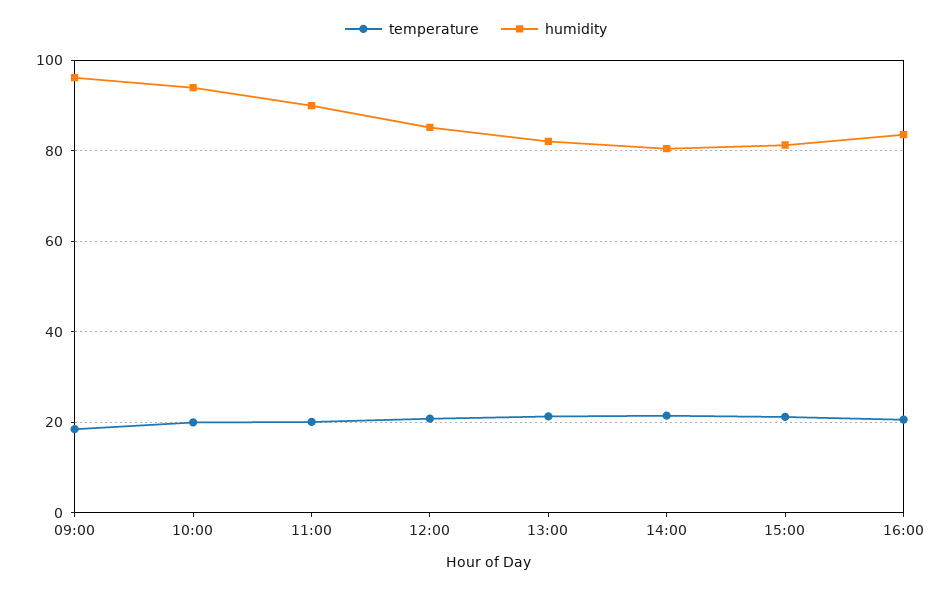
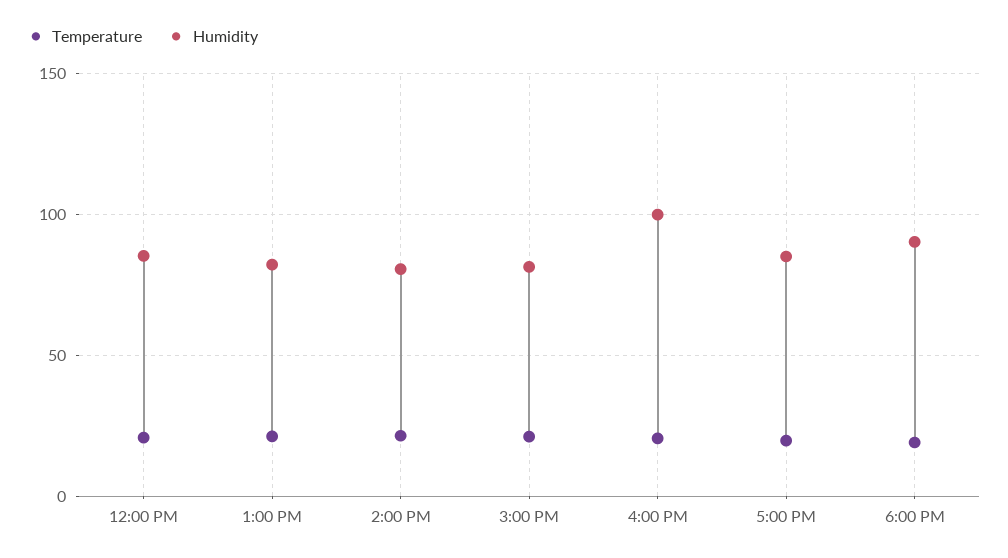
temperature, 09:00: 18 -> none
humidity, 09:00: 96 -> none
temperature, 10:00: 20 -> none
humidity, 10:00: 94 -> none
temperature, 11:00: 20 -> none
humidity, 11:00: 90 -> none
humidity, 16:00: 84 -> 100
temperature, 5:00 PM: none -> 20
humidity, 5:00 PM: none -> 85
temperature, 6:00 PM: none -> 20
humidity, 6:00 PM: none -> 90

